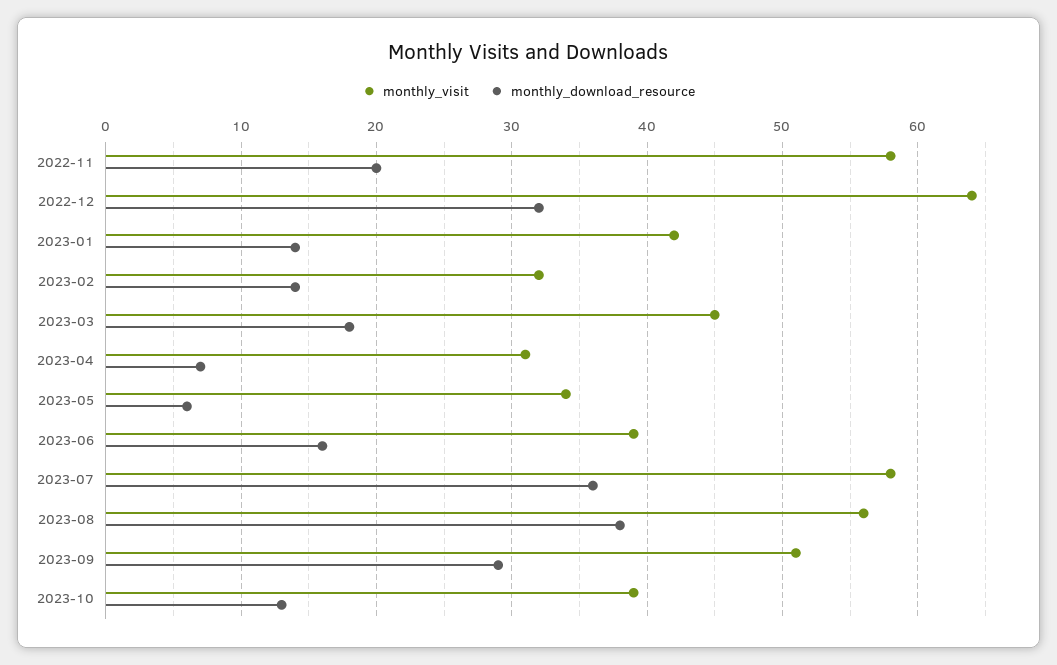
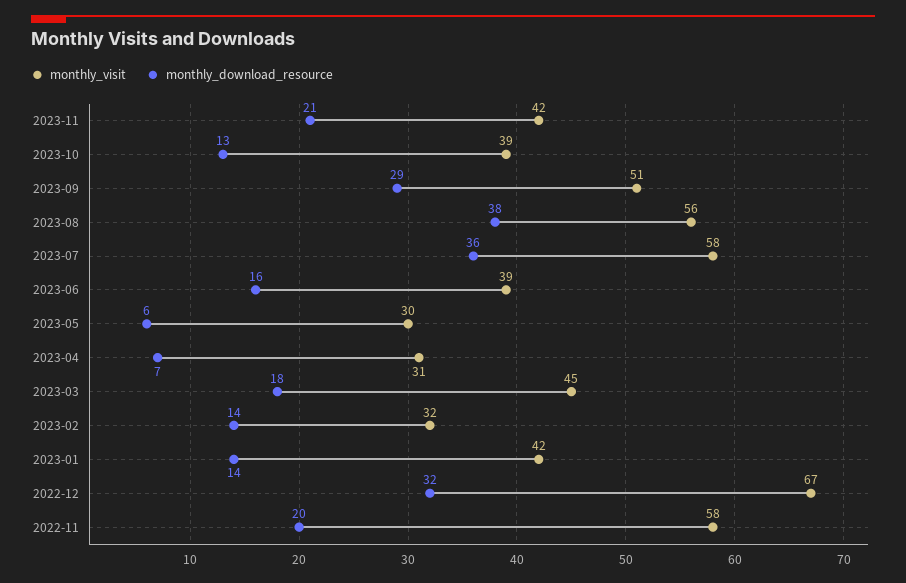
monthly_visit, 2022-12: 64 -> 67
monthly_visit, 2023-05: 34 -> 30
monthly_visit, 2023-11: none -> 42
monthly_download_resource, 2023-11: none -> 21

